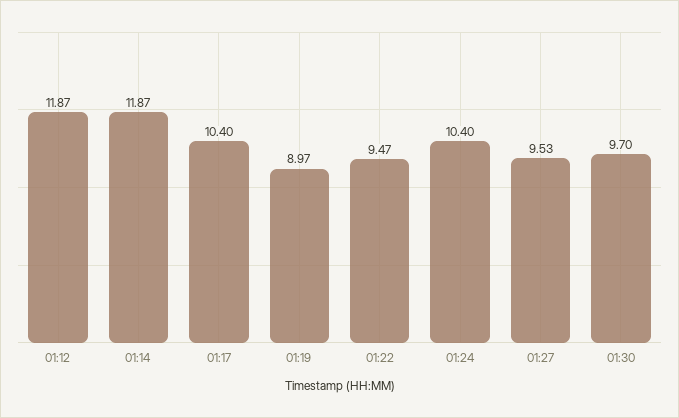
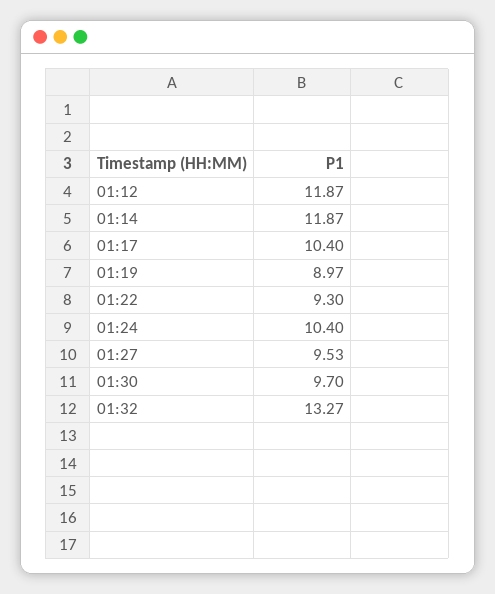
01:22: 9.47 -> 9.3
01:32: none -> 13.27

